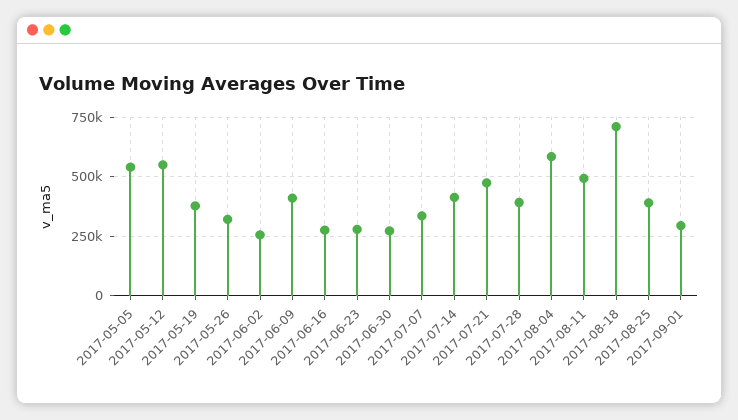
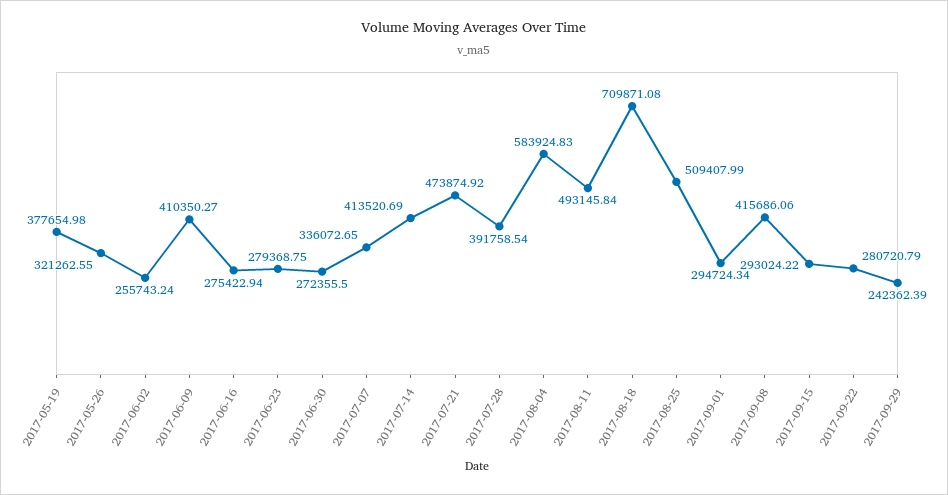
2017-05-05: 550000 -> none
2017-05-12: 550000 -> none
2017-08-25: 400000 -> 509407.99
2017-09-08: none -> 415686.06
2017-09-15: none -> 293024.22
2017-09-22: none -> 280720.79
2017-09-29: none -> 242362.39

